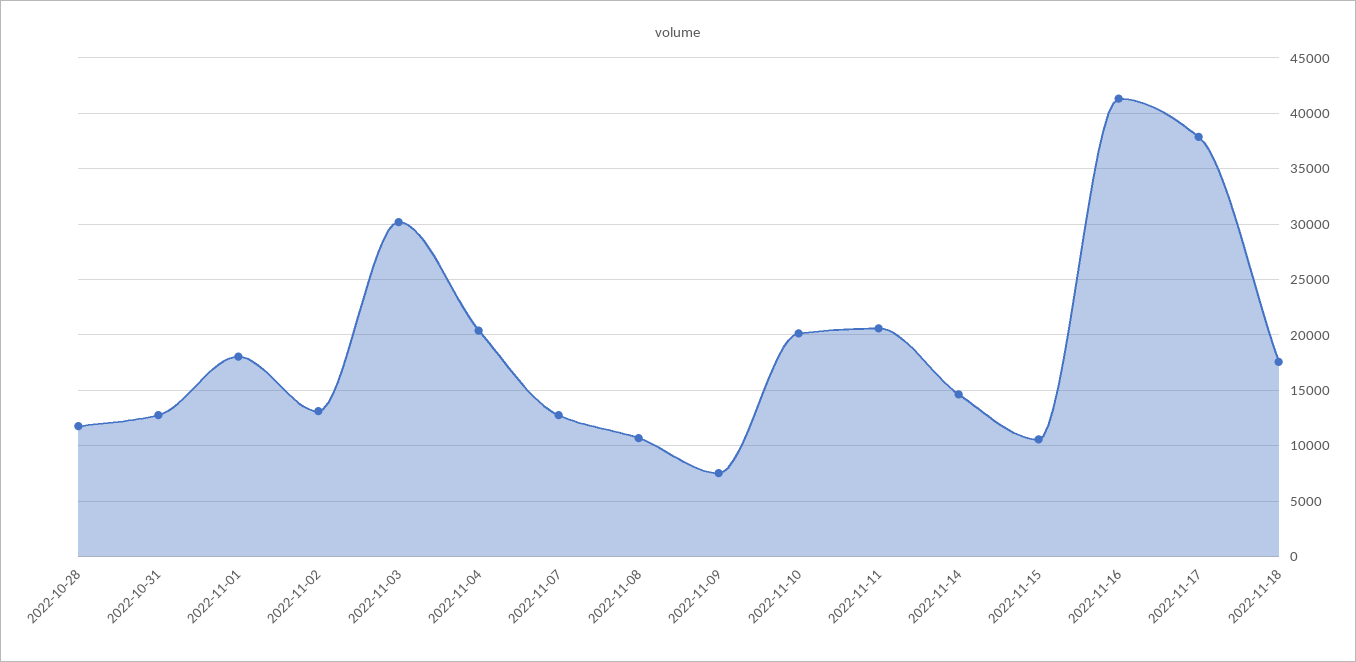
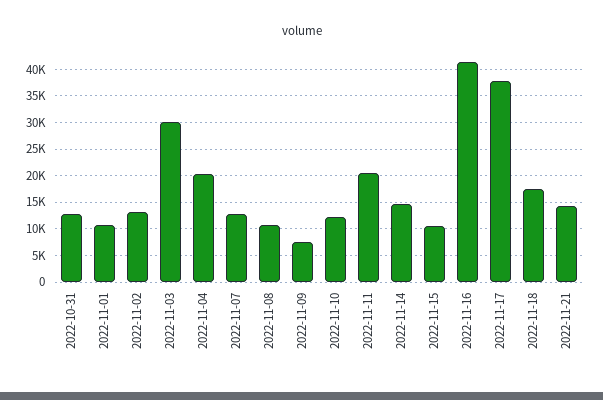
2022-10-28: 12000 -> none
2022-11-01: 18000 -> 10000
2022-11-10: 20000 -> 12500
2022-11-21: none -> 15000

